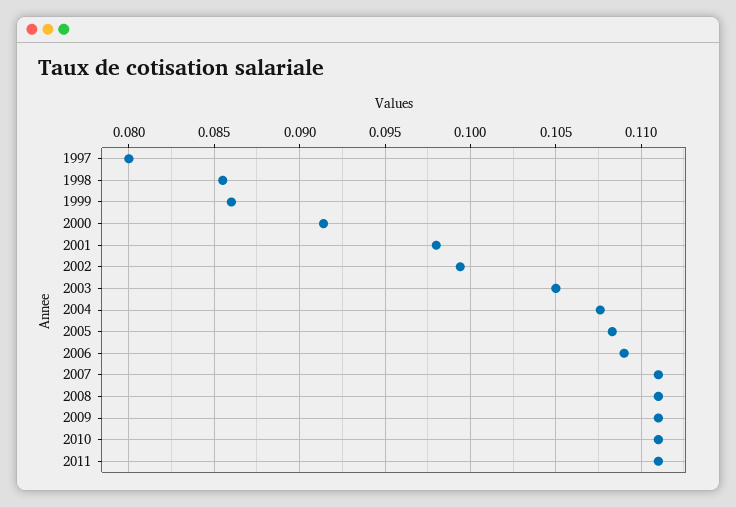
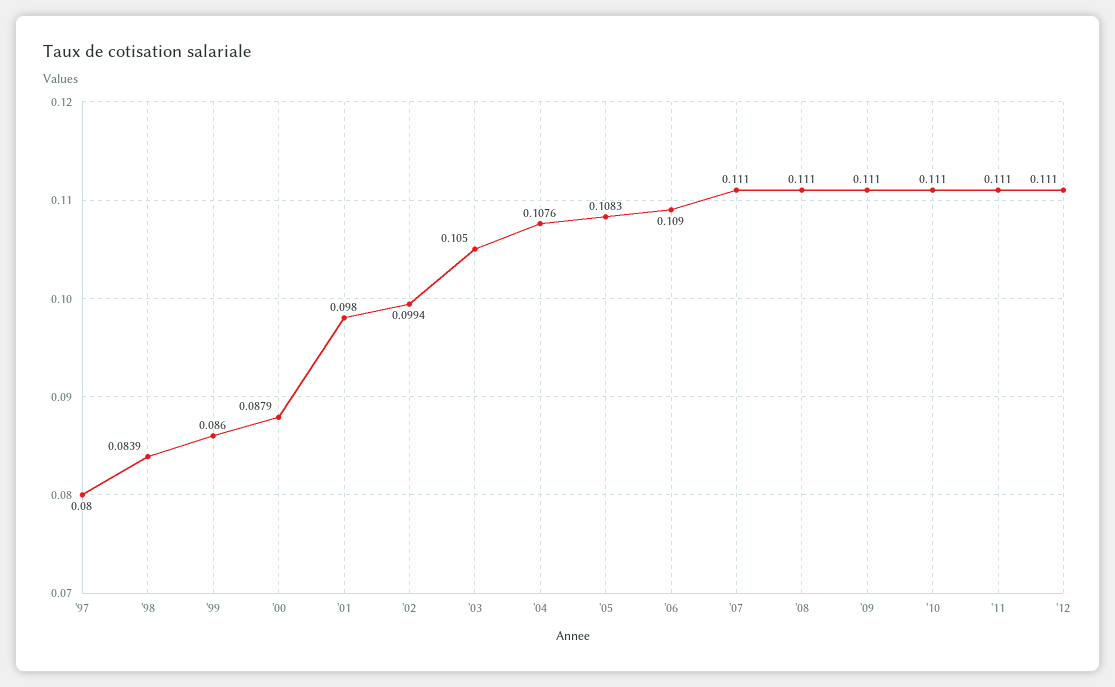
1998: 0.0855 -> 0.0839
2000: 0.0915 -> 0.0879
'12: none -> 0.111

